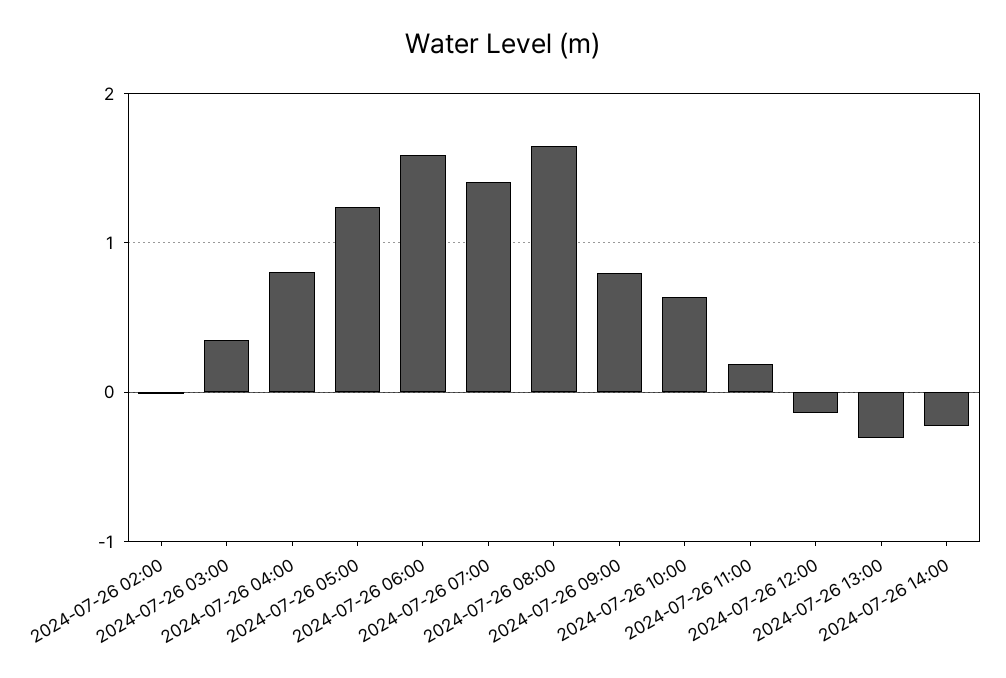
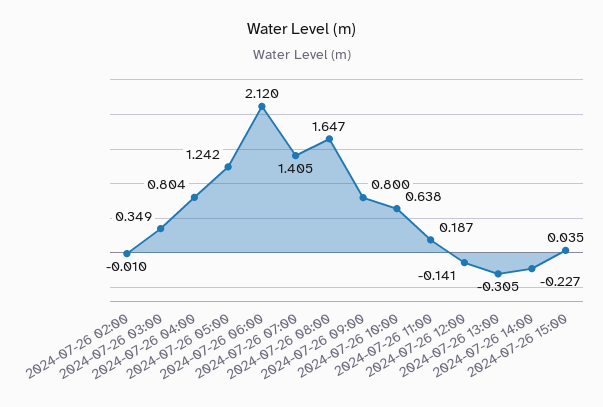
2024-07-26 06:00: 1.6 -> 2.12
2024-07-26 15:00: none -> 0.035

